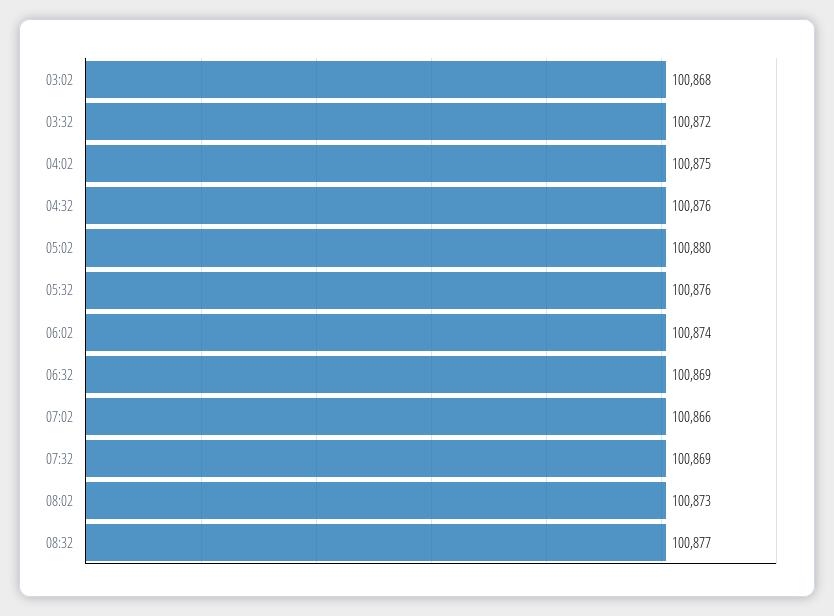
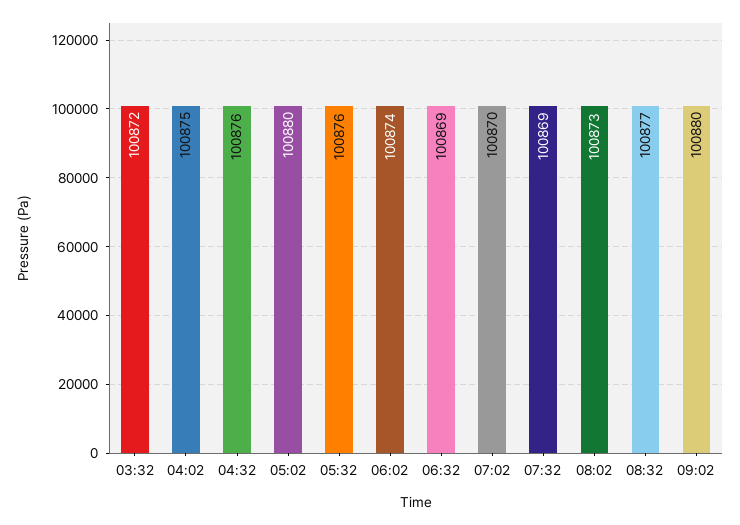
03:02: 100868 -> none
07:02: 100866 -> 100870
09:02: none -> 100880

